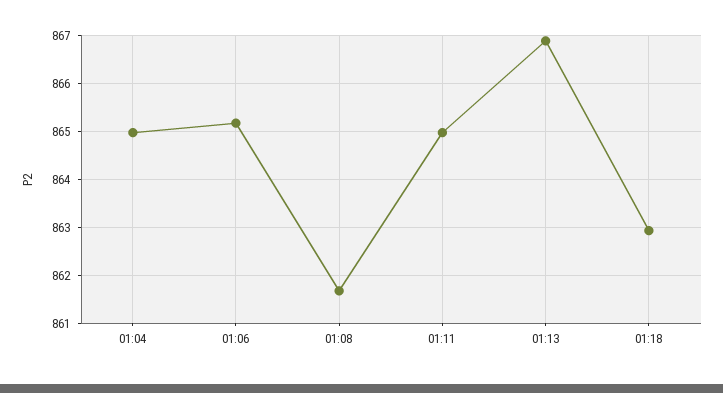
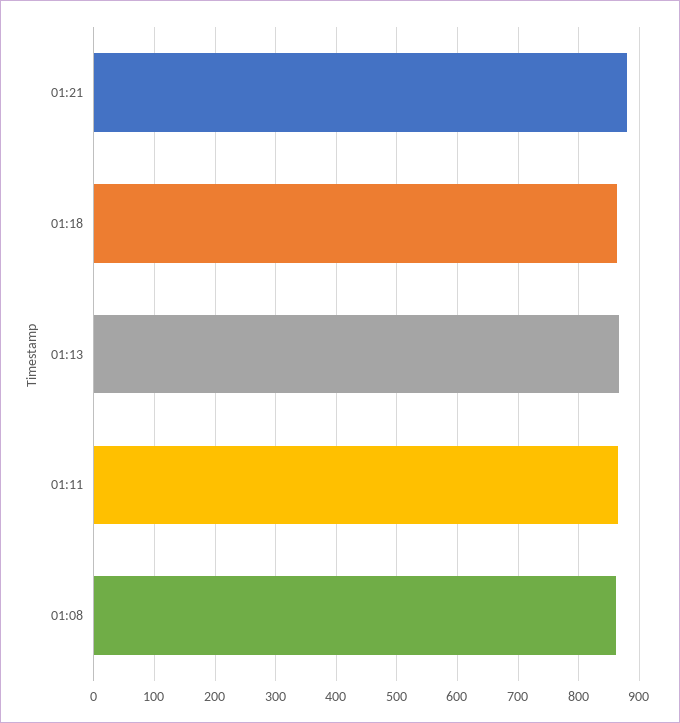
01:04: 865 -> none
01:06: 865.2 -> none
01:21: none -> 880

